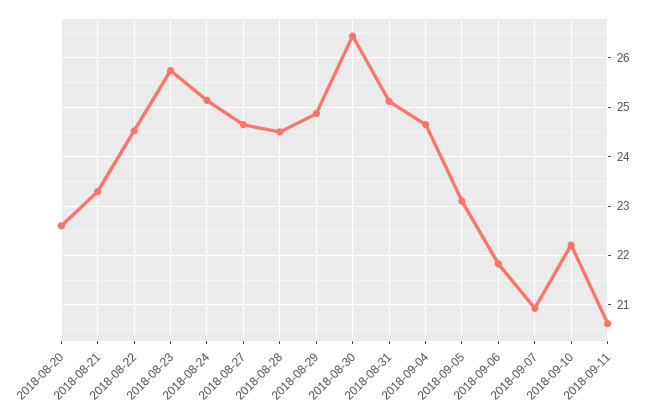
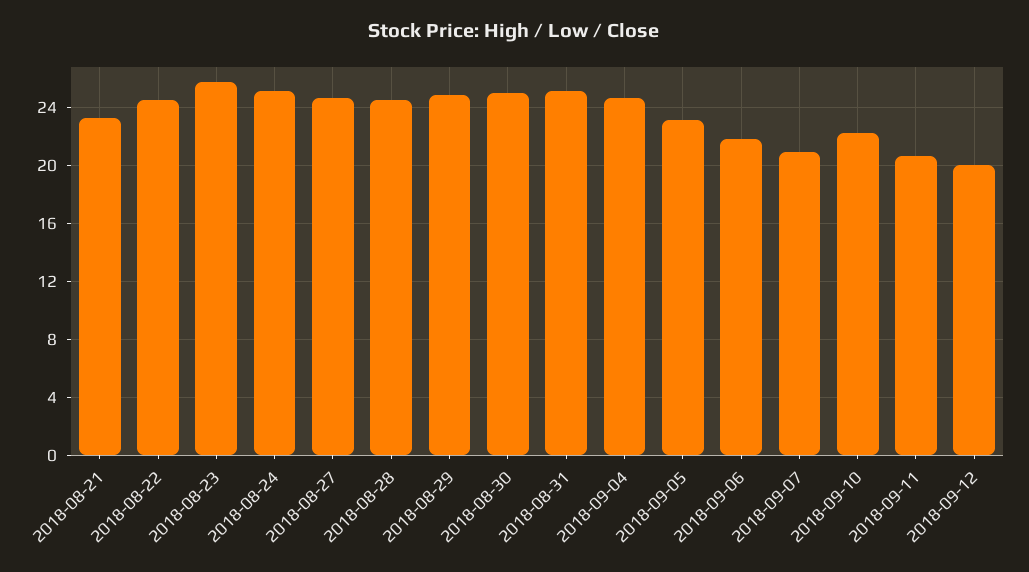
2018-08-20: 22.6 -> none
2018-08-30: 26.4 -> 25
2018-09-12: none -> 20

